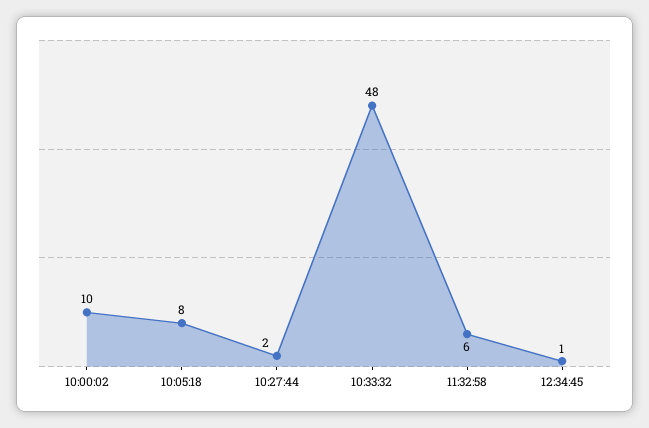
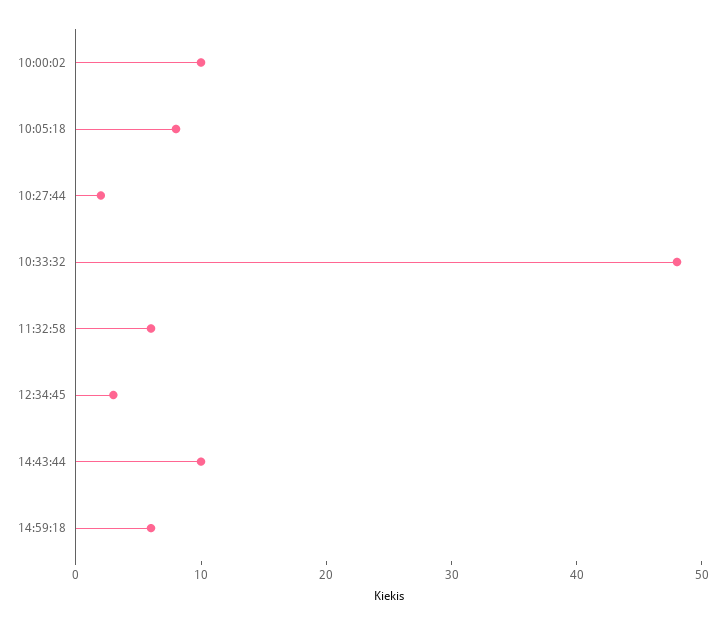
12:34:45: 1 -> 3
14:43:44: none -> 10
14:59:18: none -> 6

